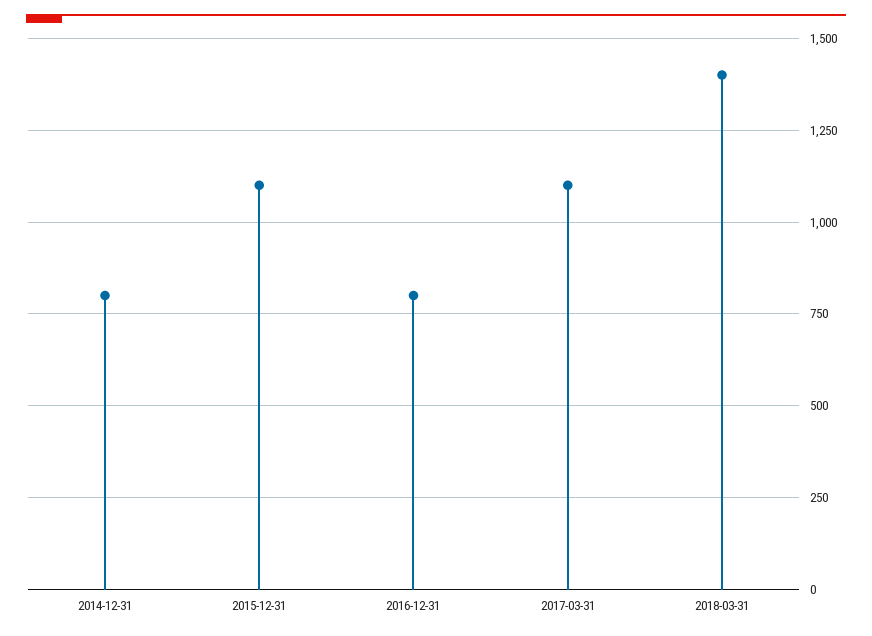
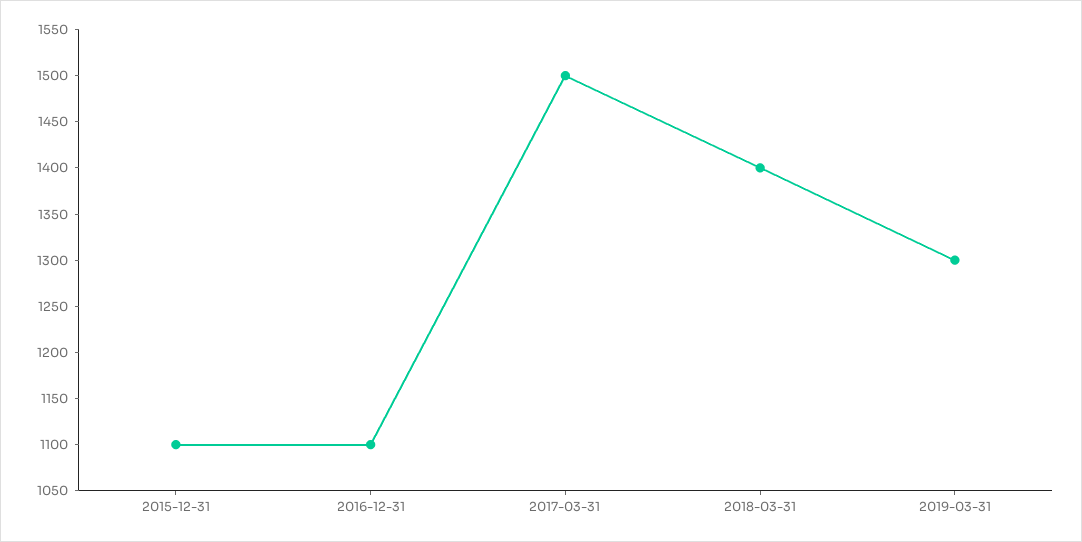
2014-12-31: 800 -> none
2016-12-31: 800 -> 1100
2017-03-31: 1100 -> 1500
2019-03-31: none -> 1300

